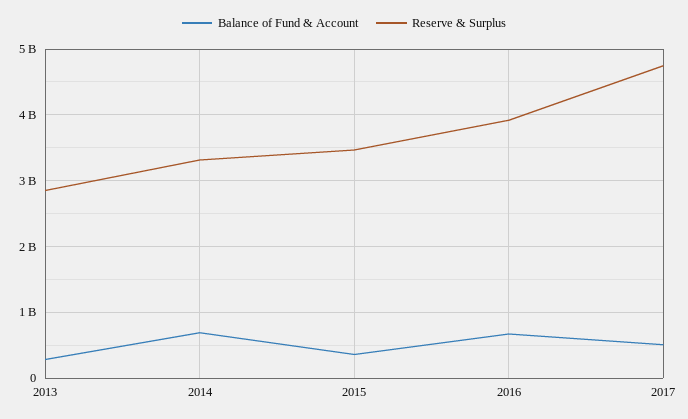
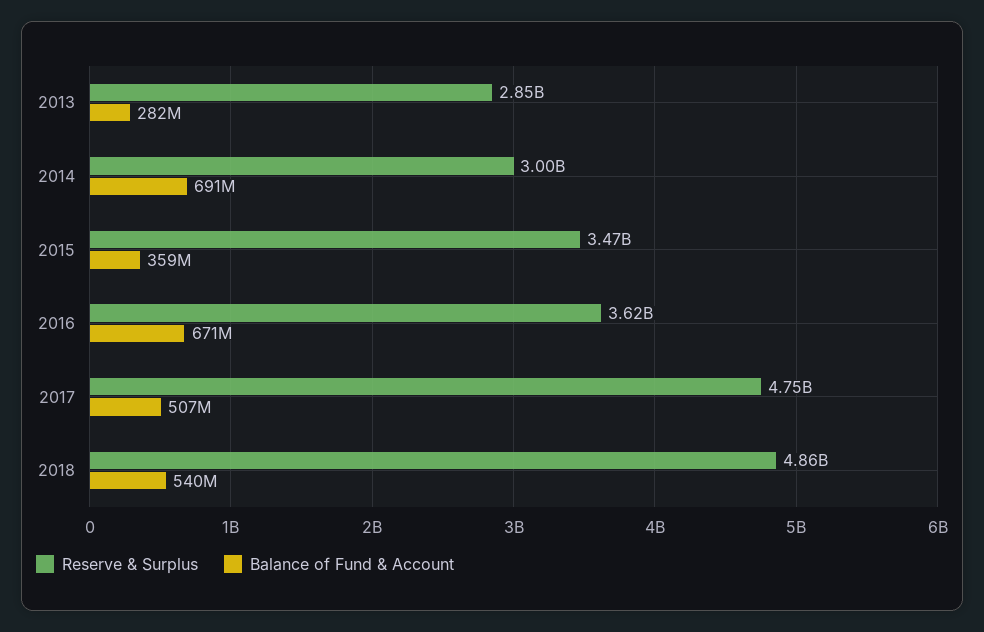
Reserve & Surplus, 2014: 3300000000 -> 3000000000
Reserve & Surplus, 2016: 3900000000 -> 3620000000
Reserve & Surplus, 2018: none -> 4860000000
Balance of Fund & Account, 2018: none -> 540000000

